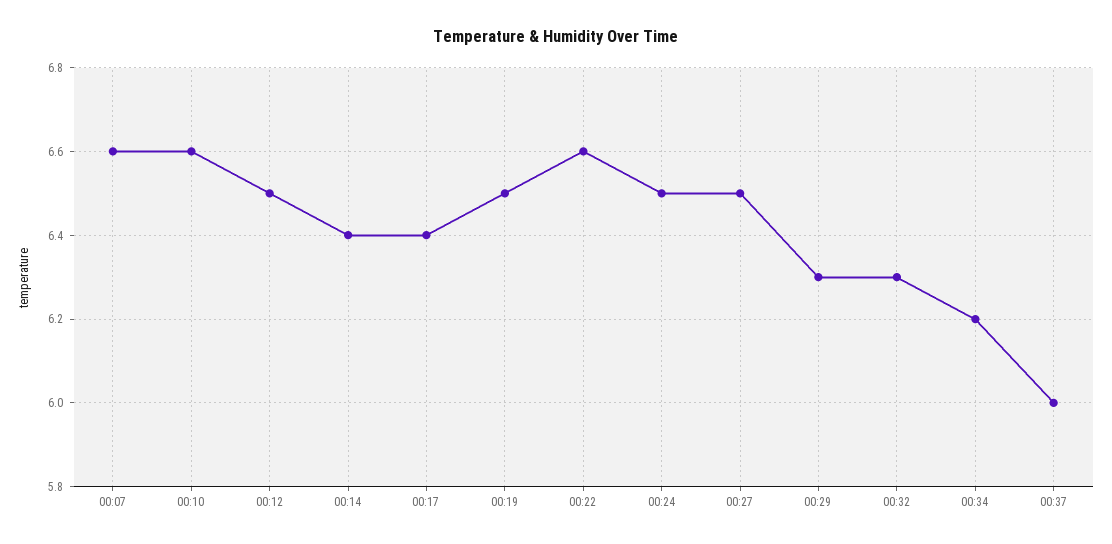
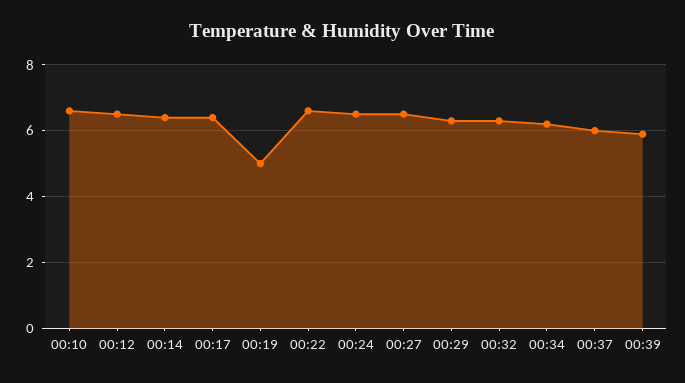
00:07: 6.6 -> none
00:19: 6.5 -> 5
00:39: none -> 6

